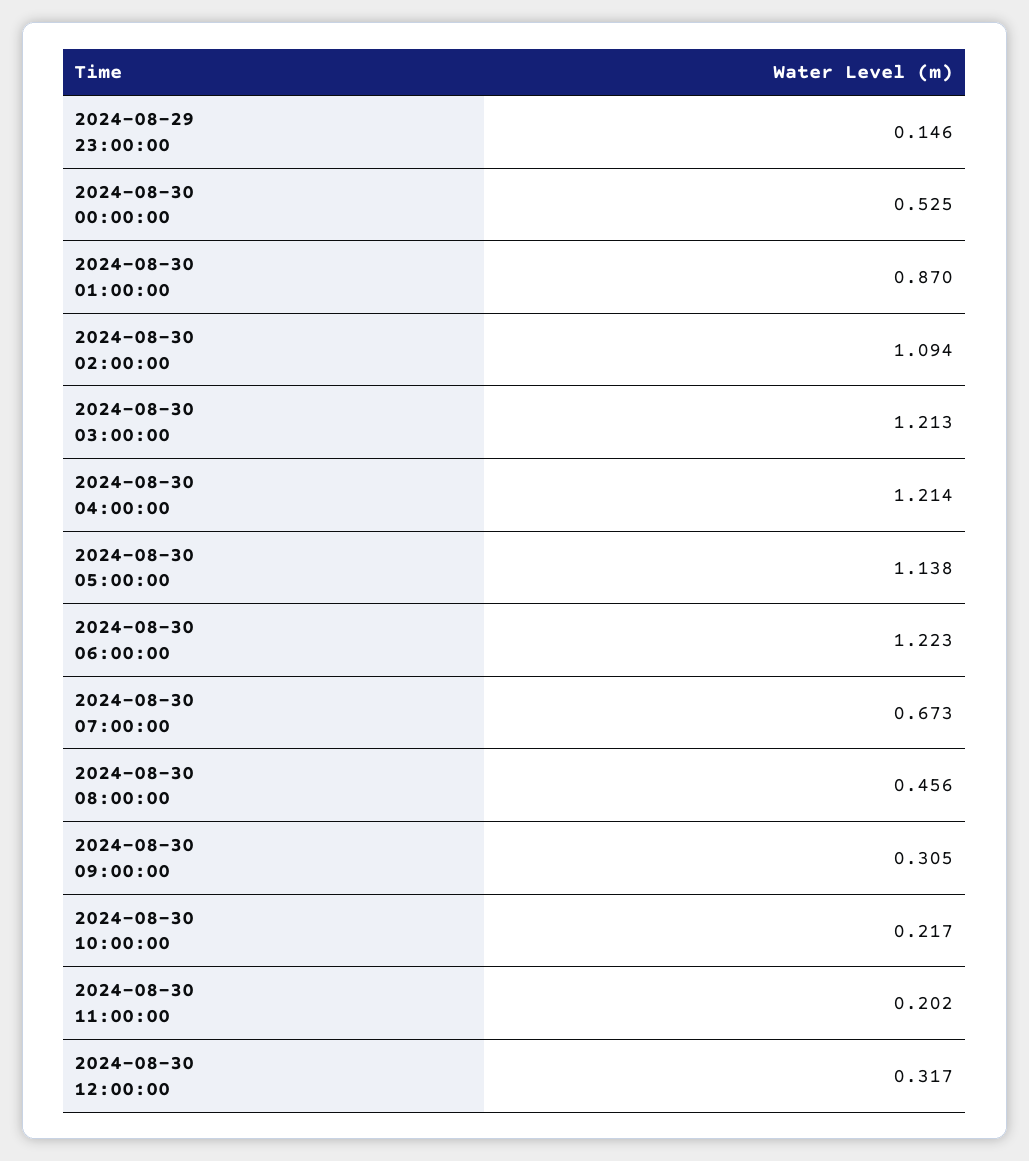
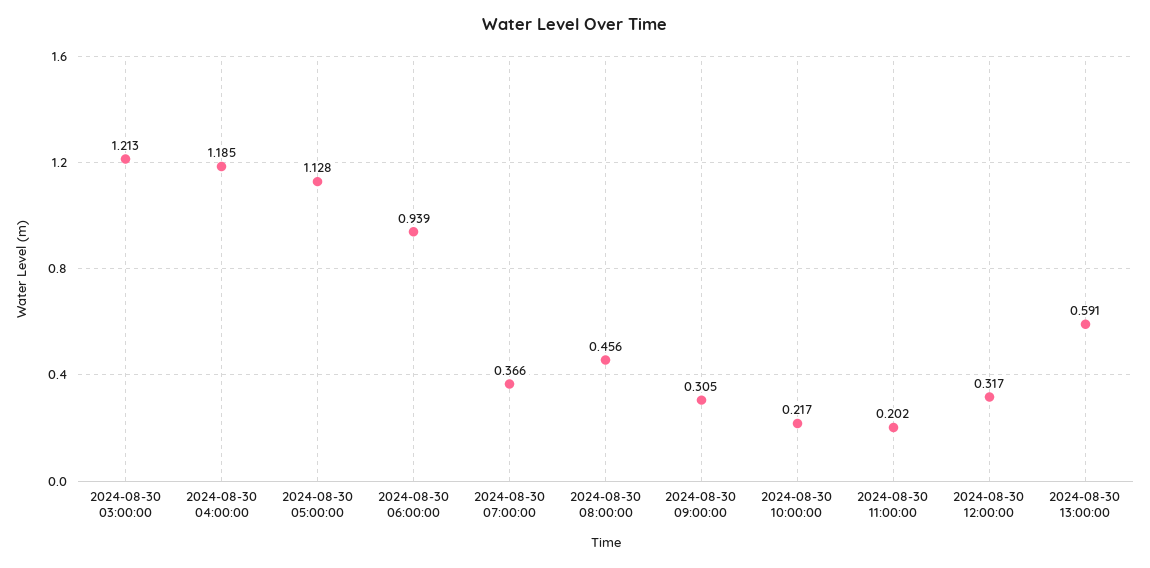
2024-08-29 23:00:00: 0.146 -> none
2024-08-30 00:00:00: 0.525 -> none
2024-08-30 01:00:00: 0.87 -> none
2024-08-30 02:00:00: 1.094 -> none
2024-08-30 04:00:00: 1.214 -> 1.185
2024-08-30 05:00:00: 1.138 -> 1.128
2024-08-30 06:00:00: 1.223 -> 0.939
2024-08-30 07:00:00: 0.673 -> 0.366
2024-08-30 13:00:00: none -> 0.591

